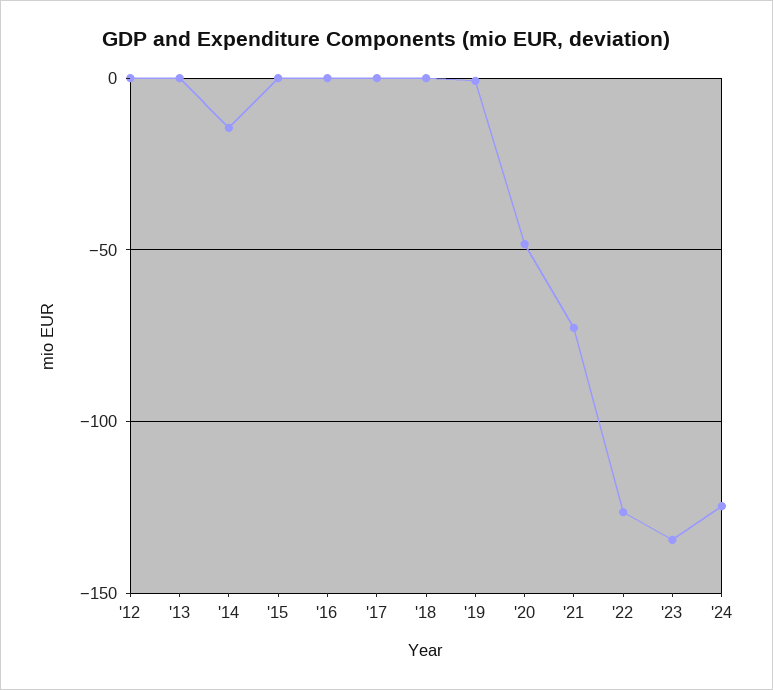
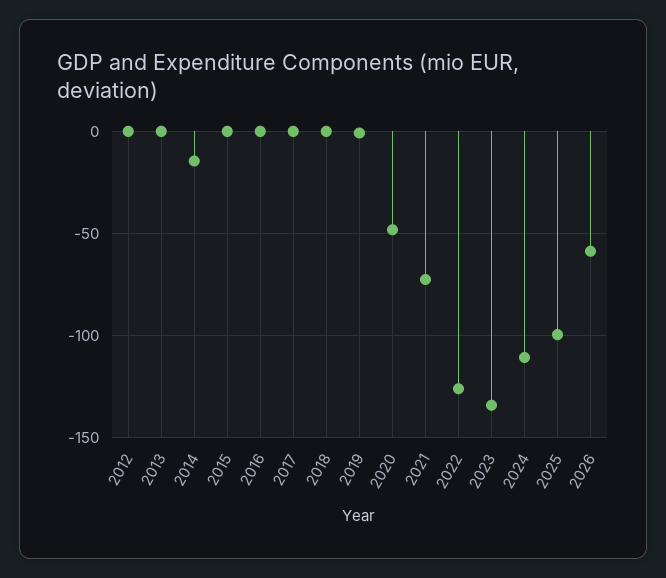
'24: -125 -> -110
2025: none -> -100
2026: none -> -60

